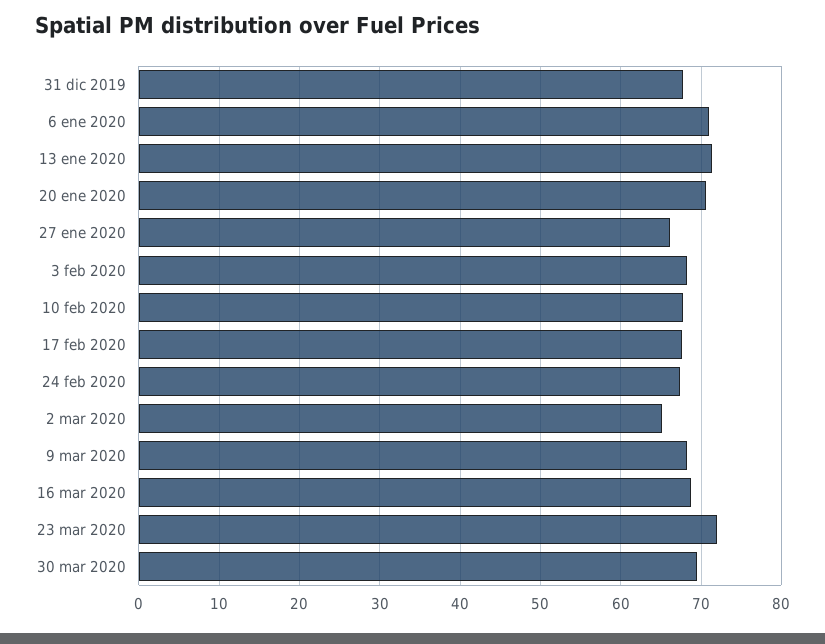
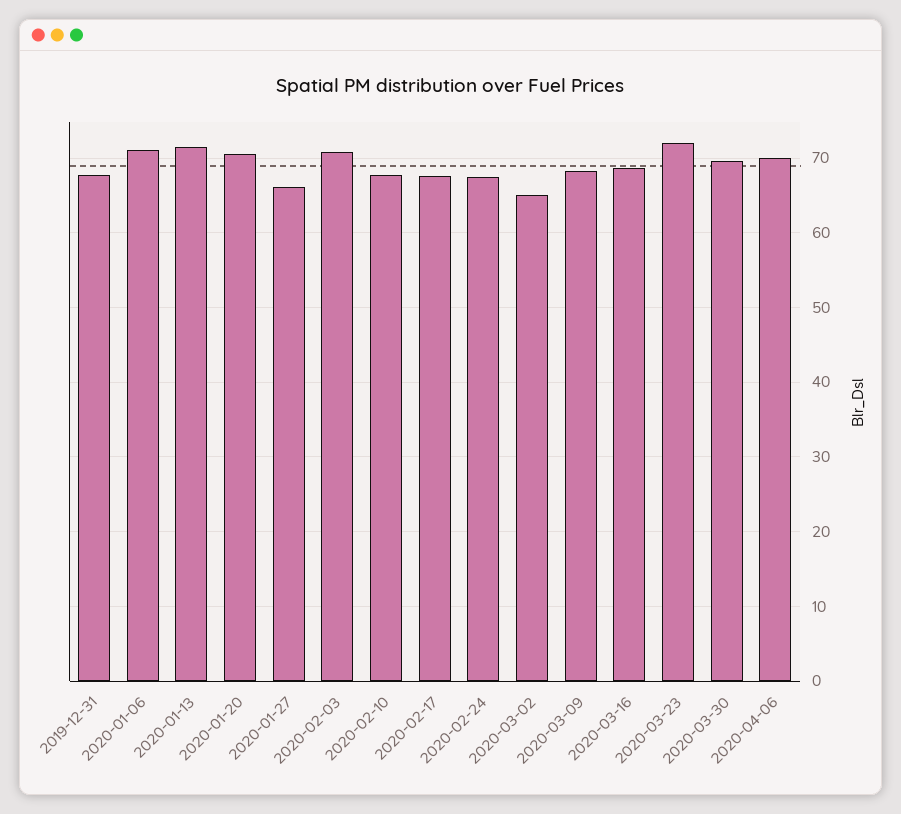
3 feb 2020: 68 -> 71
2020-04-06: none -> 70

